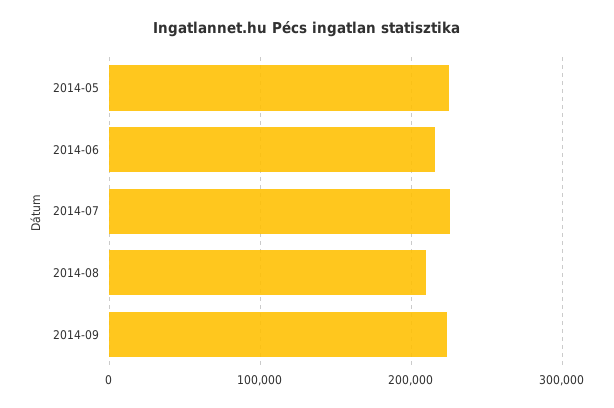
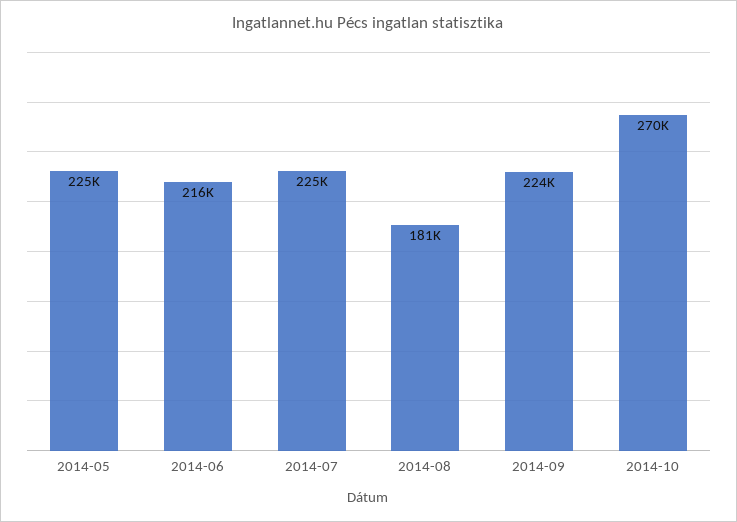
2014-08: 210000 -> 181000
2014-10: none -> 270000

